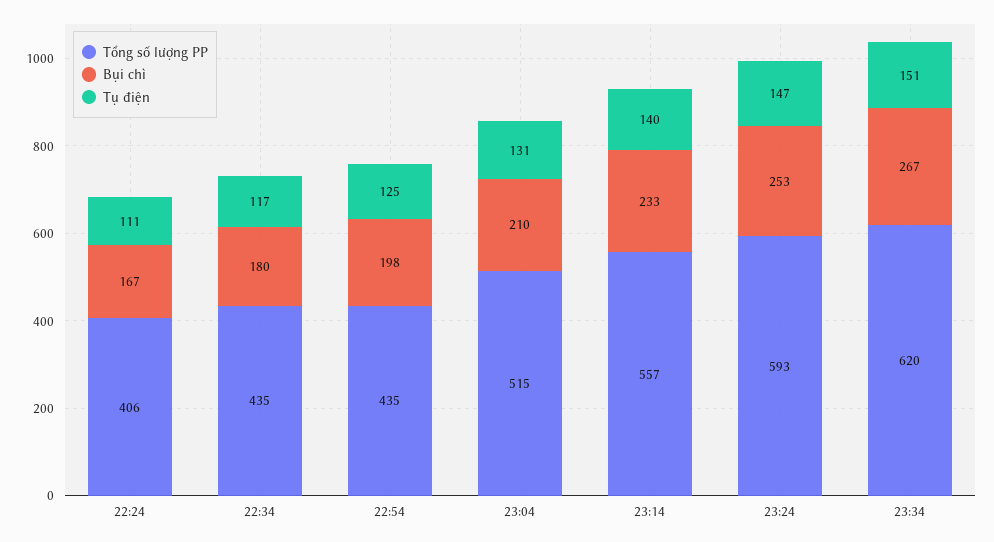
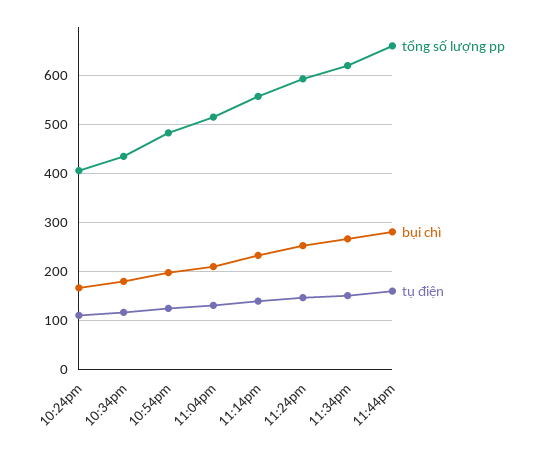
Tổng số lượng PP, 22:54: 435 -> 480
Tổng số lượng PP, 11:44pm: none -> 660
Bụi chì, 11:44pm: none -> 280
Tụ điện, 11:44pm: none -> 160

